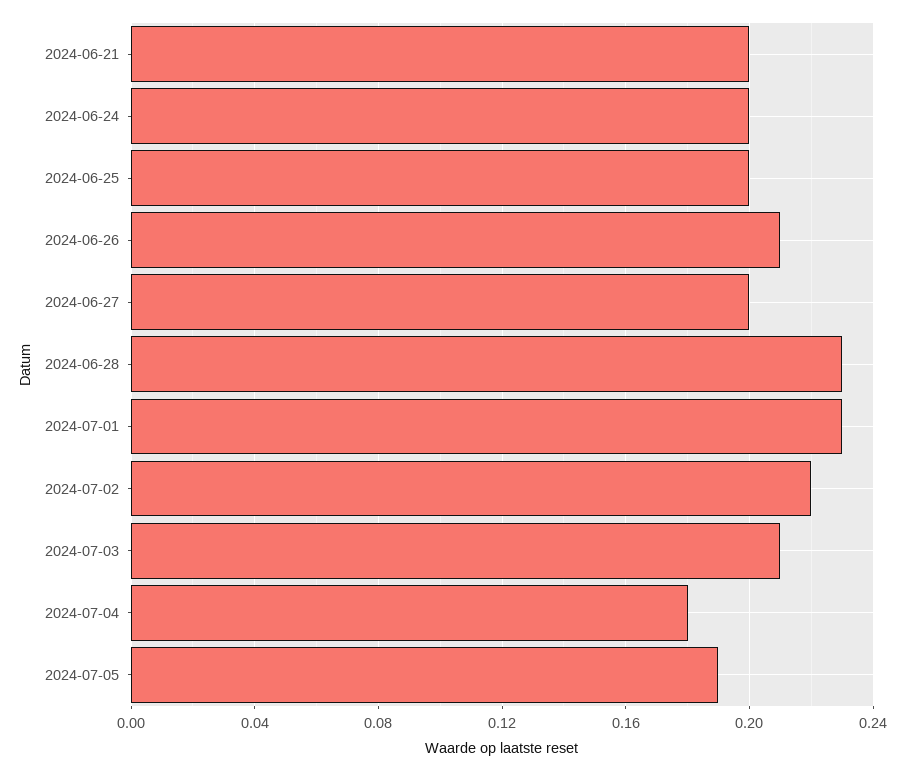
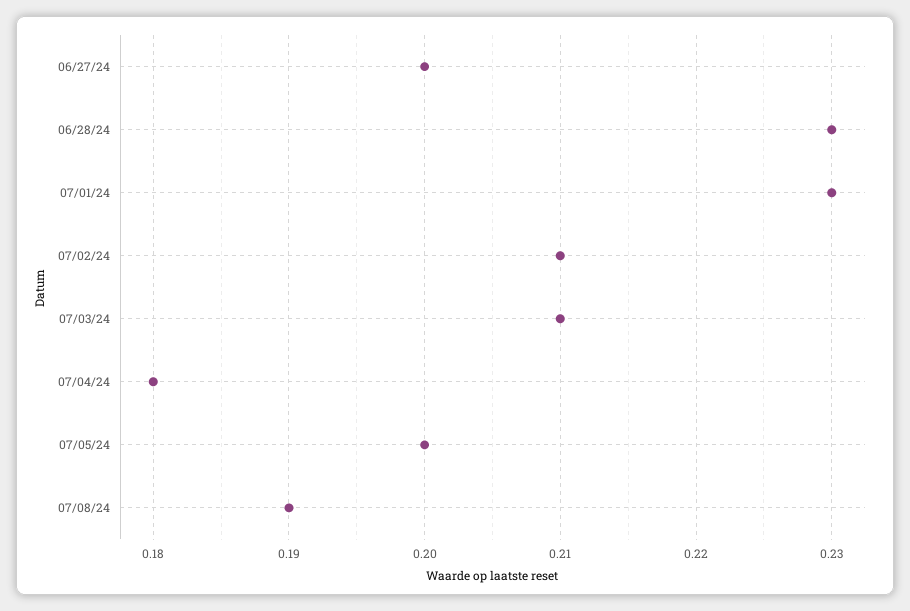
2024-06-21: 0.2 -> none
2024-06-24: 0.2 -> none
2024-06-25: 0.2 -> none
2024-06-26: 0.21 -> none
2024-07-02: 0.22 -> 0.21
2024-07-05: 0.19 -> 0.2
07/08/24: none -> 0.19

